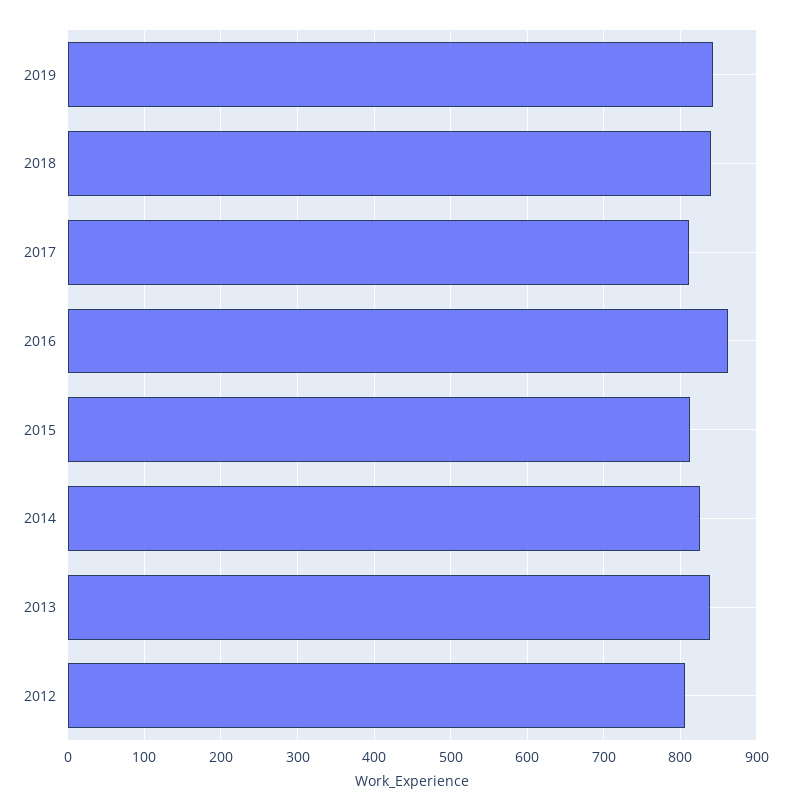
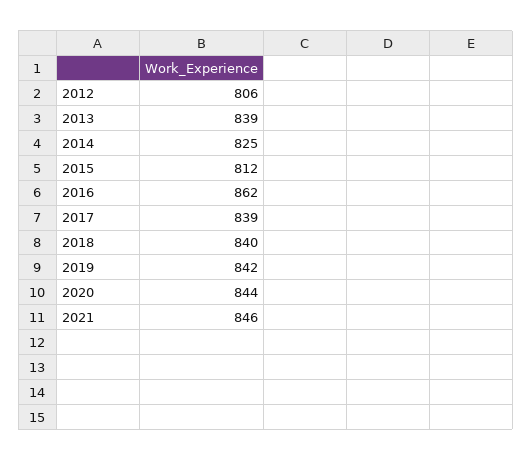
2017: 810 -> 839
2020: none -> 844
2021: none -> 846

